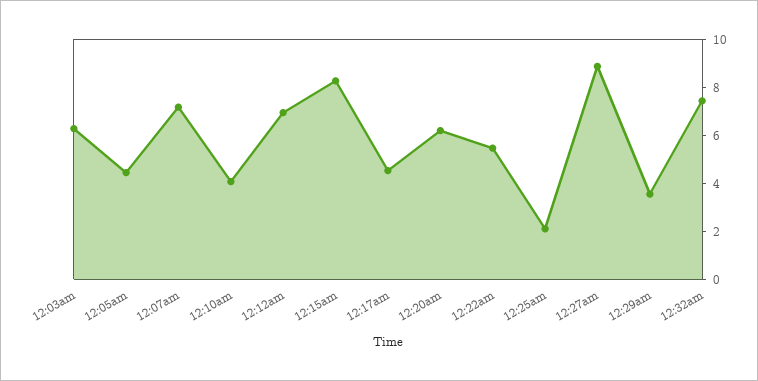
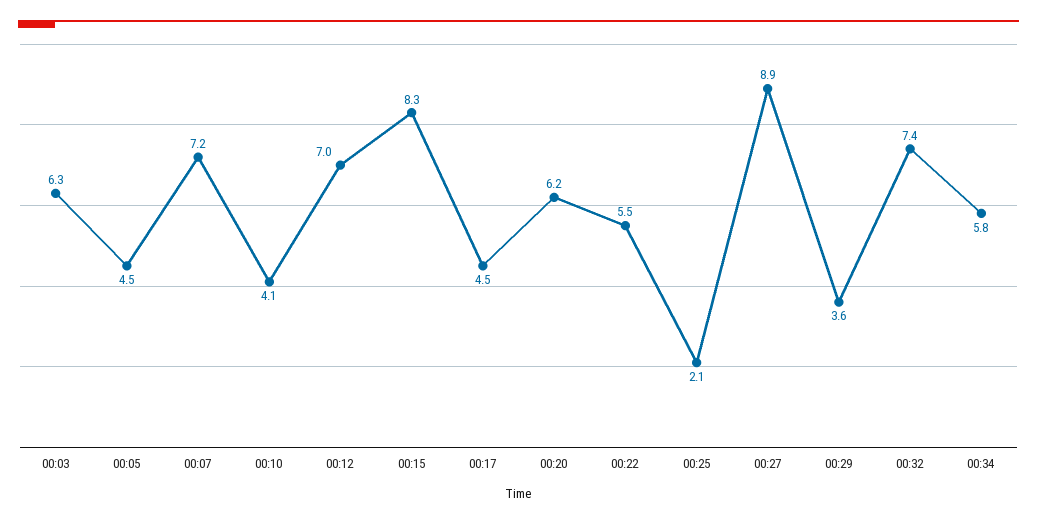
00:34: none -> 5.8

